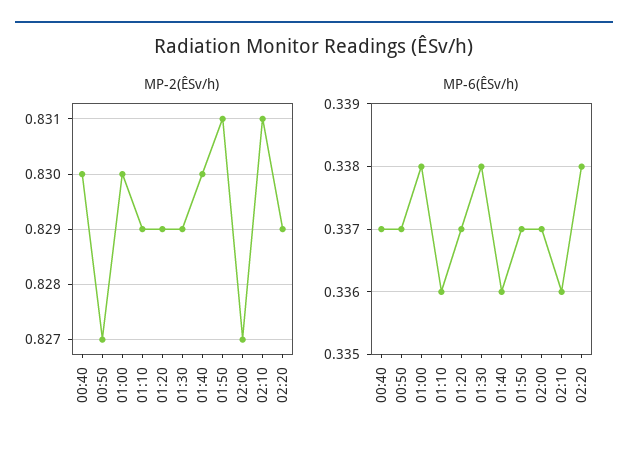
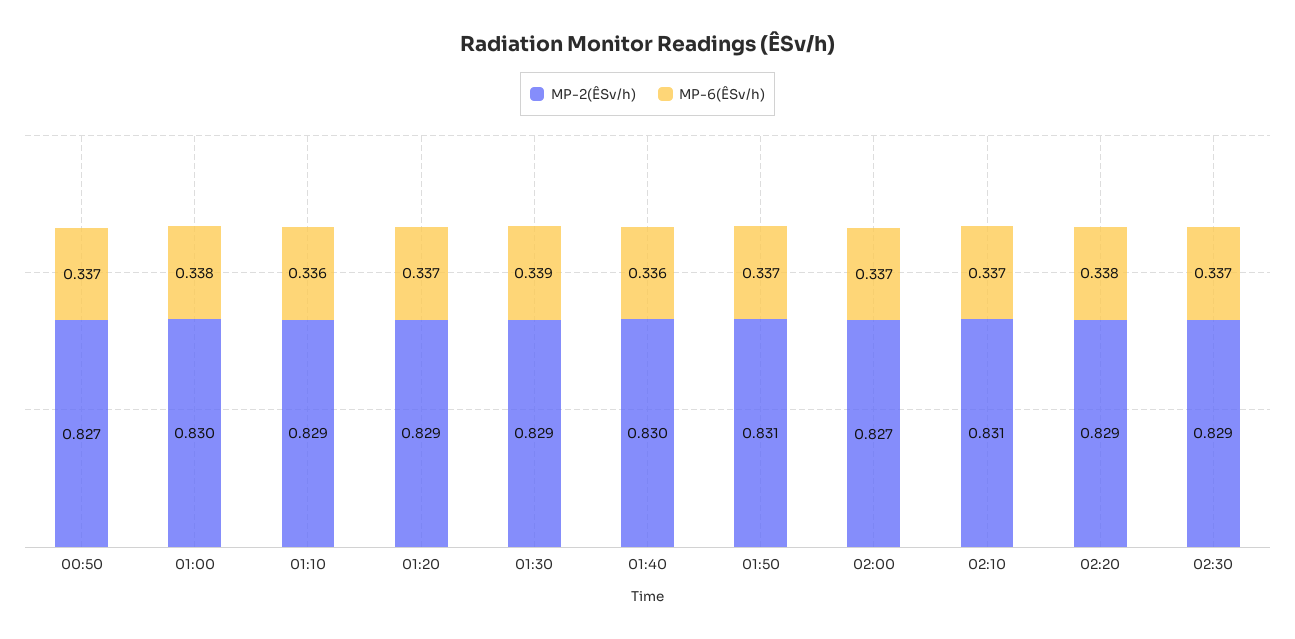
MP-2(ÊSv/h), 00:40: 0.83 -> none
MP-6(ÊSv/h), 00:40: 0.337 -> none
MP-6(ÊSv/h), 01:30: 0.338 -> 0.339
MP-6(ÊSv/h), 02:10: 0.336 -> 0.337
MP-2(ÊSv/h), 02:30: none -> 0.829
MP-6(ÊSv/h), 02:30: none -> 0.337

